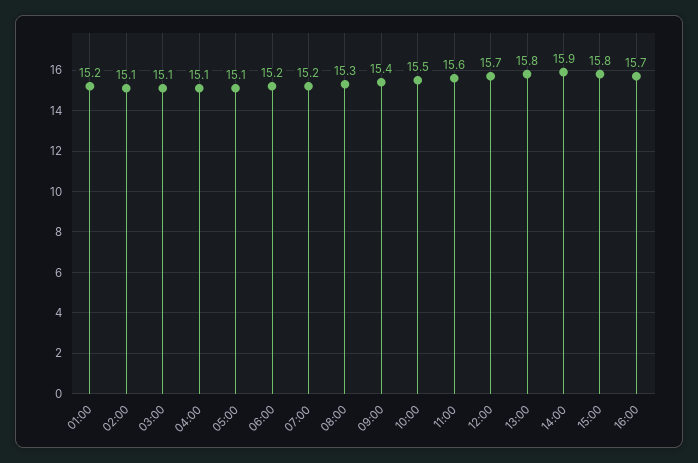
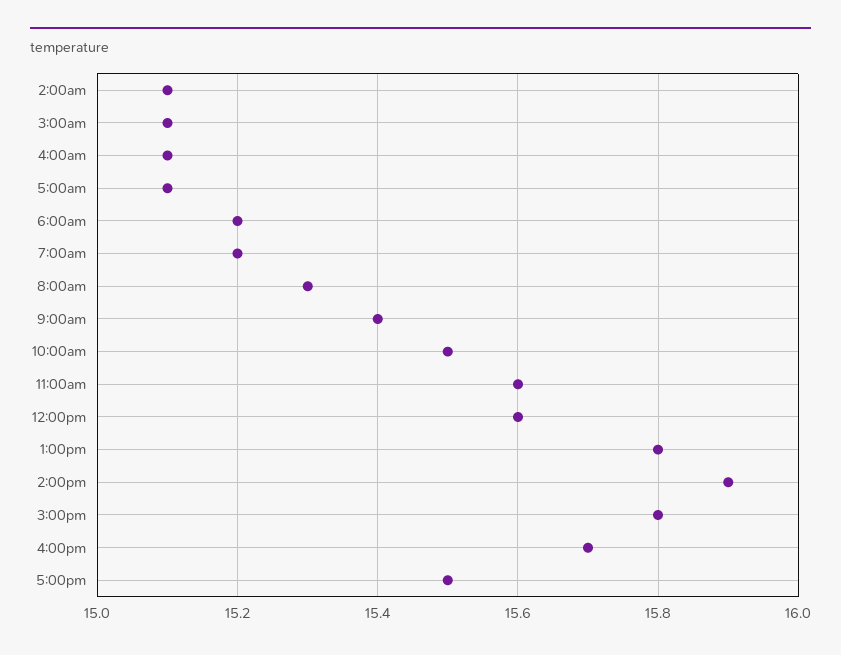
01:00: 15.2 -> none
12:00: 15.7 -> 15.6
5:00pm: none -> 15.5

